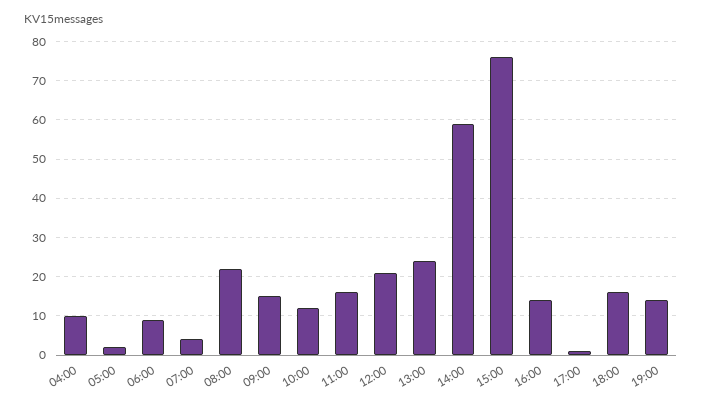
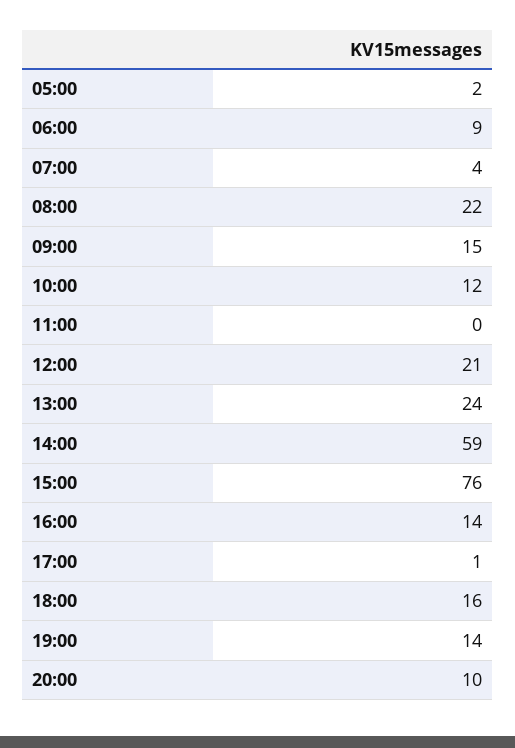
04:00: 10 -> none
11:00: 15 -> 0
20:00: none -> 10

